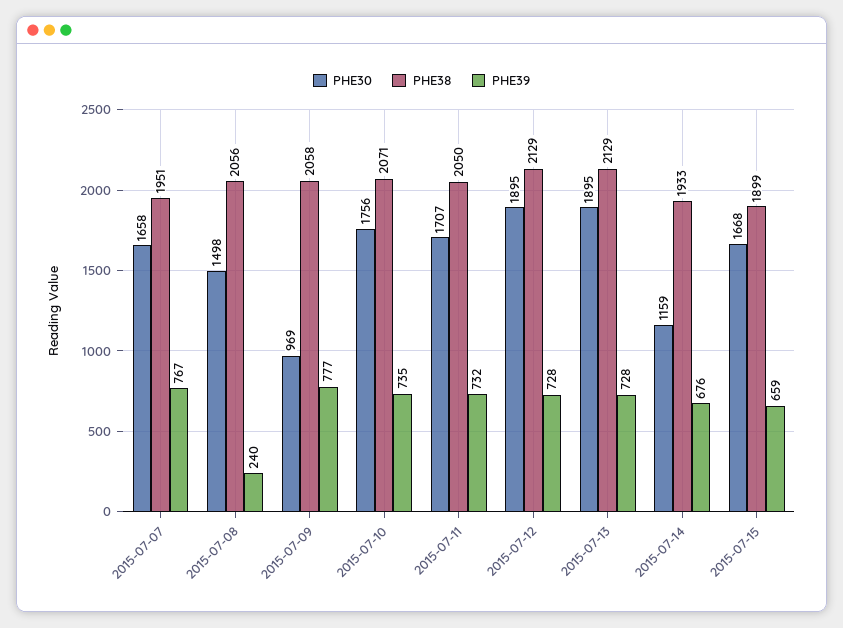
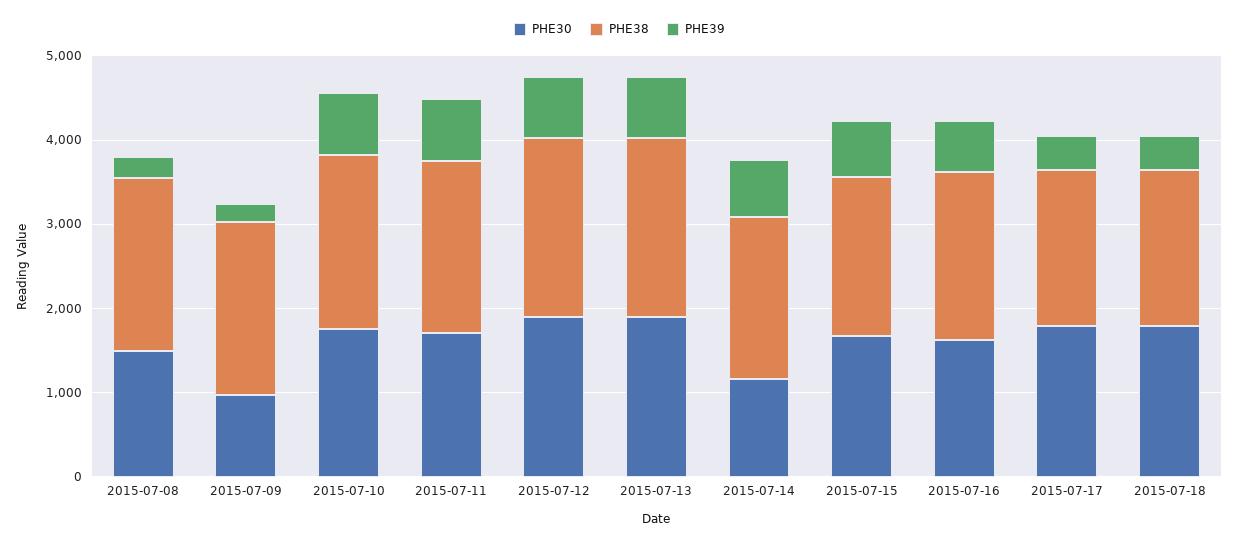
PHE30, 2015-07-07: 1658 -> none
PHE38, 2015-07-07: 1951 -> none
PHE39, 2015-07-07: 767 -> none
PHE39, 2015-07-09: 777 -> 200
PHE30, 2015-07-16: none -> 1600
PHE38, 2015-07-16: none -> 2000
PHE39, 2015-07-16: none -> 600
PHE30, 2015-07-17: none -> 1800
PHE38, 2015-07-17: none -> 1800
PHE39, 2015-07-17: none -> 400
PHE30, 2015-07-18: none -> 1800
PHE38, 2015-07-18: none -> 1800
PHE39, 2015-07-18: none -> 400

